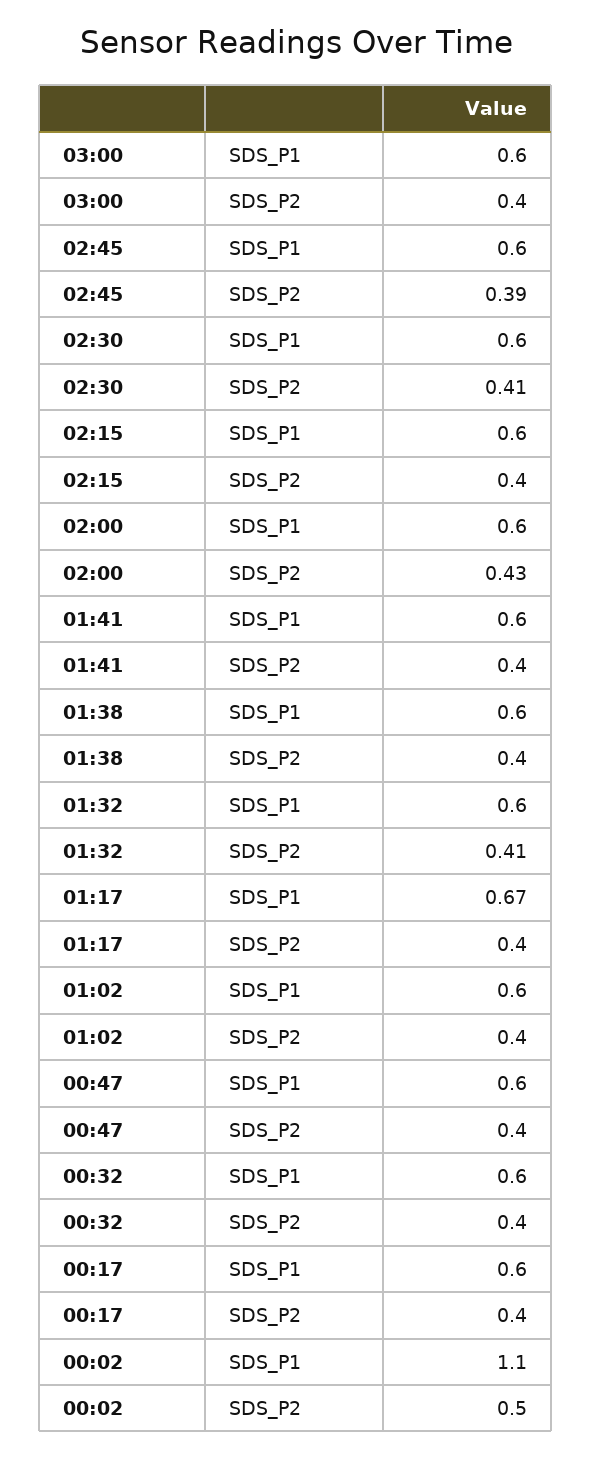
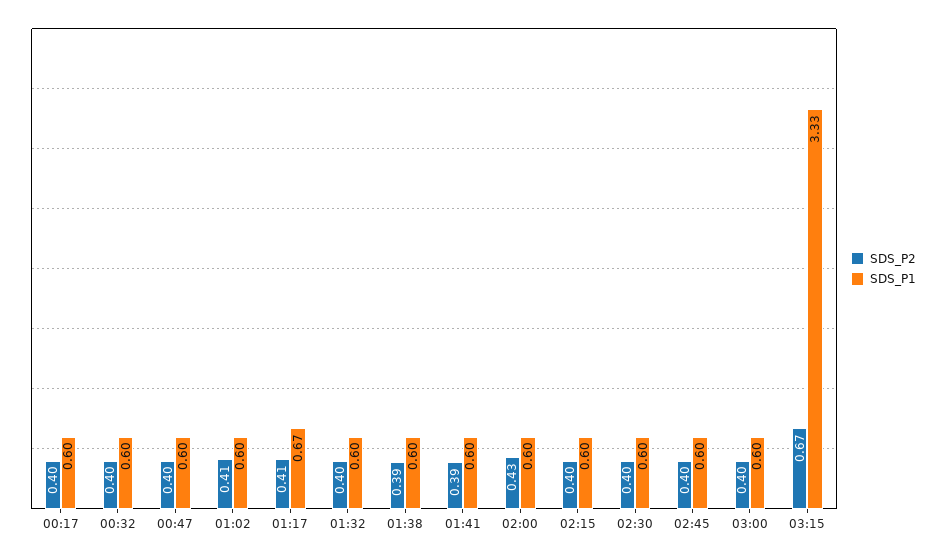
SDS_P2, 02:45: 0.39 -> 0.4
SDS_P2, 02:30: 0.41 -> 0.4
SDS_P2, 01:41: 0.4 -> 0.39
SDS_P2, 01:38: 0.4 -> 0.39
SDS_P2, 01:32: 0.41 -> 0.4
SDS_P2, 01:17: 0.4 -> 0.41
SDS_P2, 01:02: 0.4 -> 0.41
SDS_P1, 00:02: 1.1 -> none
SDS_P2, 00:02: 0.5 -> none
SDS_P2, 03:15: none -> 0.67
SDS_P1, 03:15: none -> 3.33

